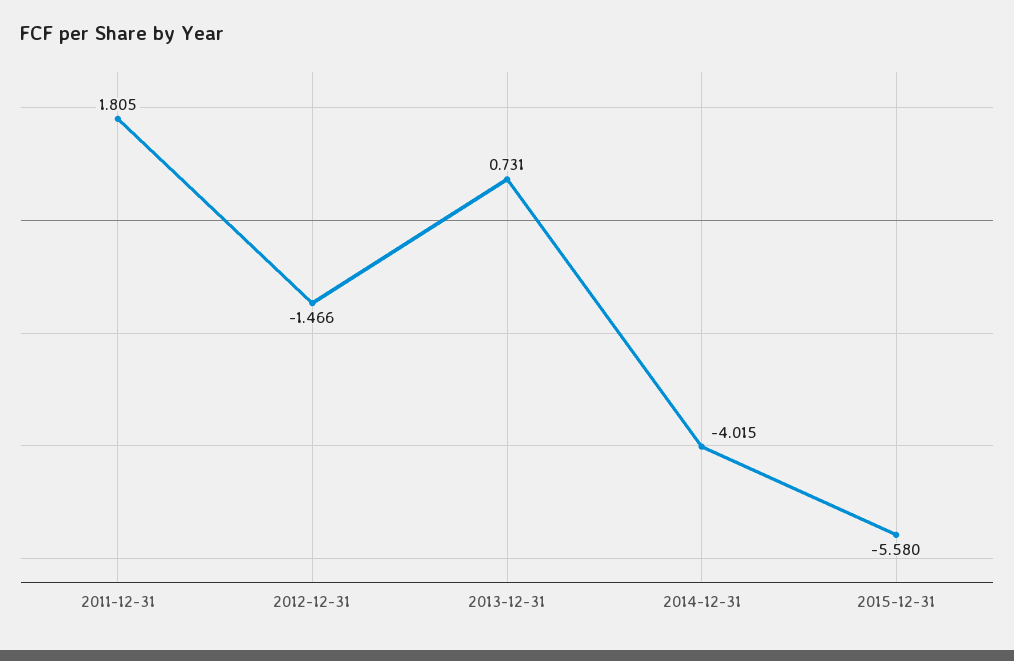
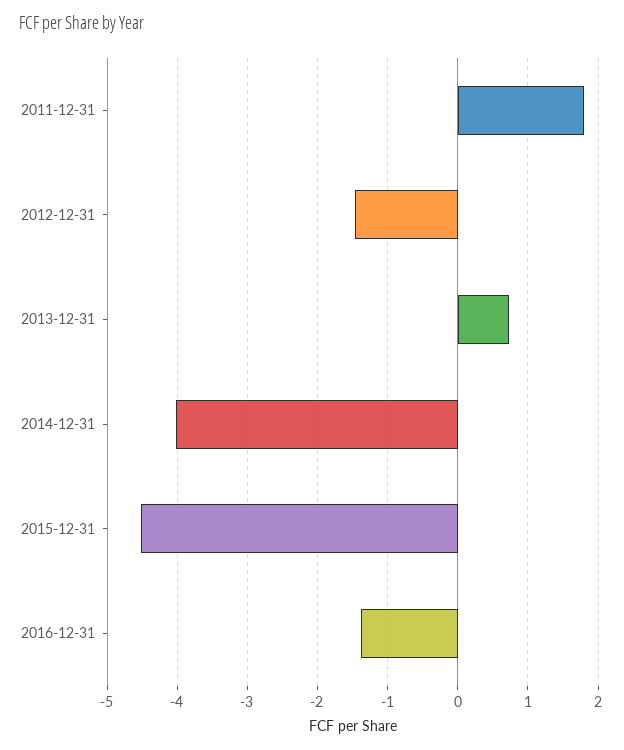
2015-12-31: -5.58 -> -4.5
2016-12-31: none -> -1.4

